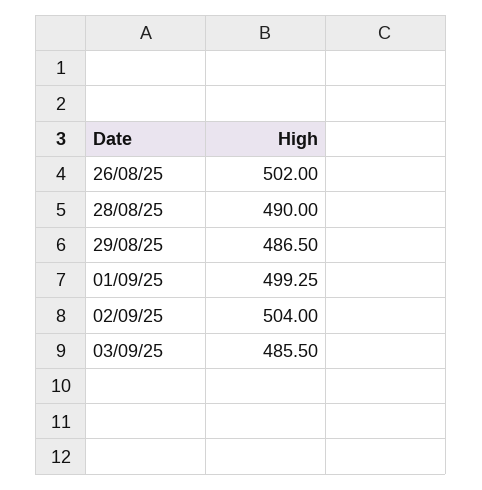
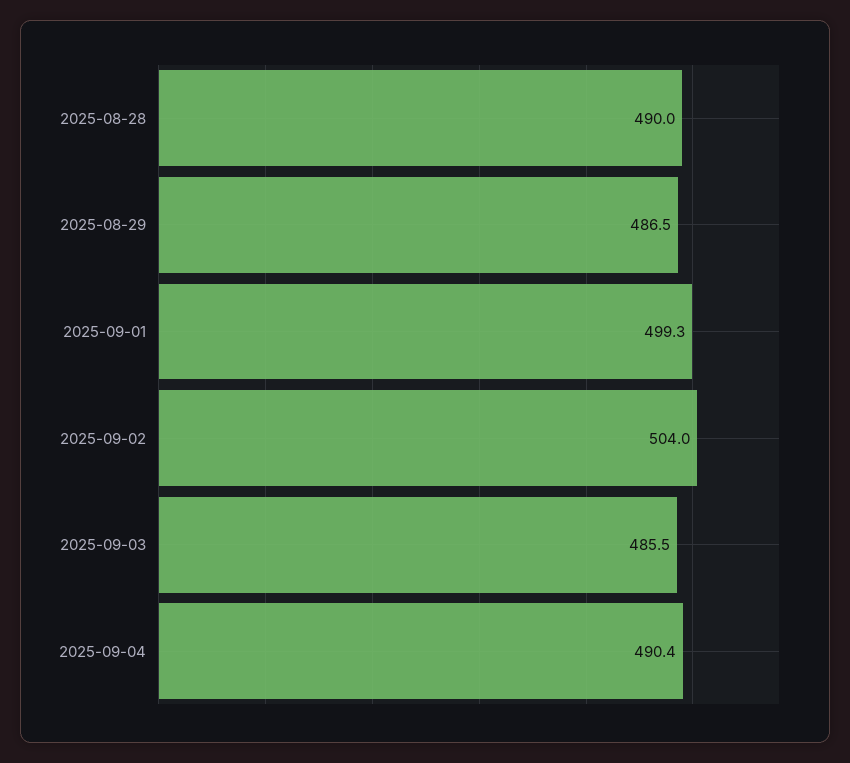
26/08/25: 502 -> none
2025-09-04: none -> 490.4

